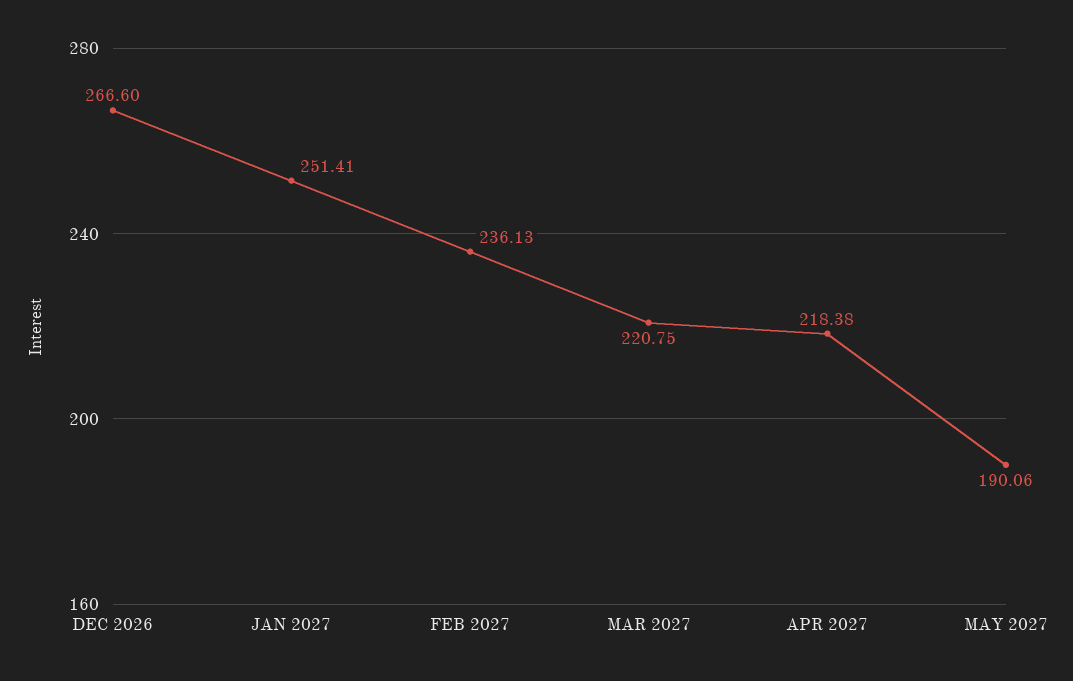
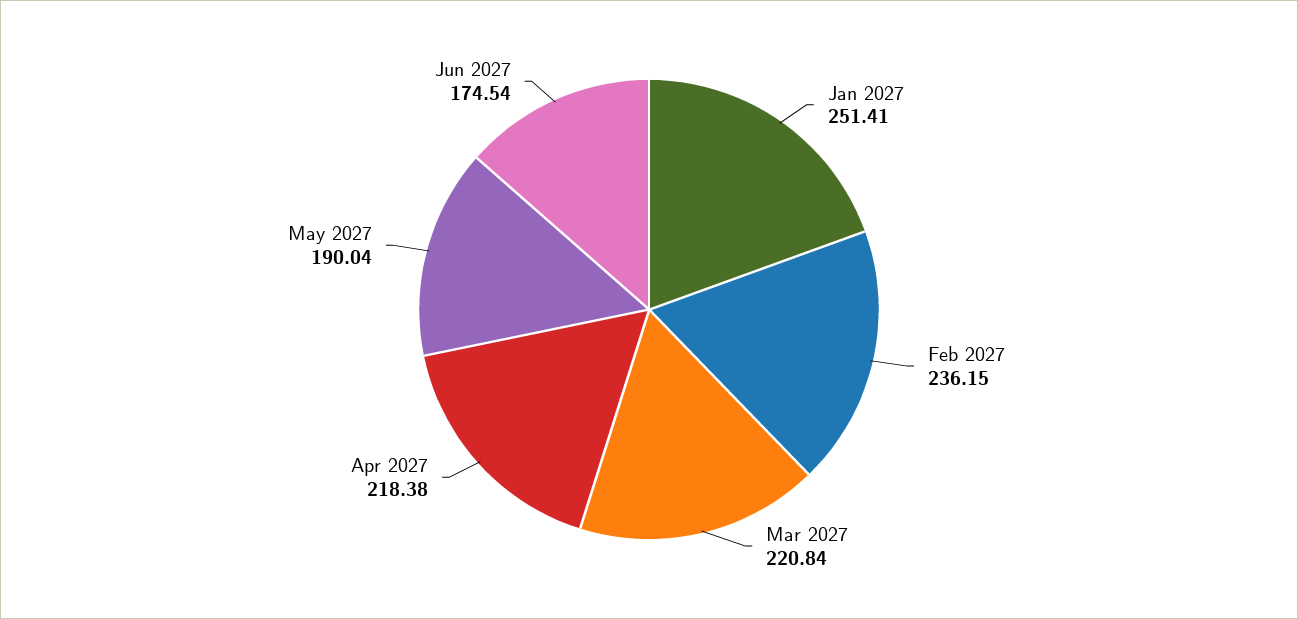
DEC 2026: 266.6 -> none
FEB 2027: 236.13 -> 236.15
MAR 2027: 220.75 -> 220.84
MAY 2027: 190.06 -> 190.04
Jun 2027: none -> 174.54

